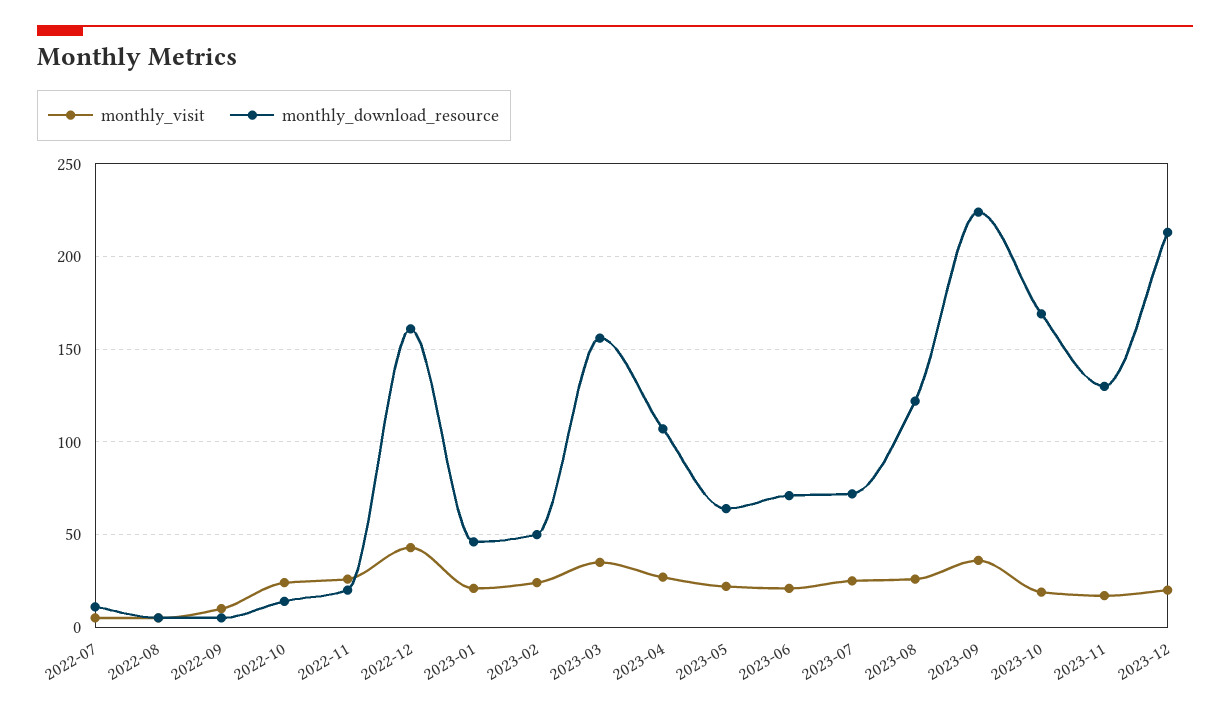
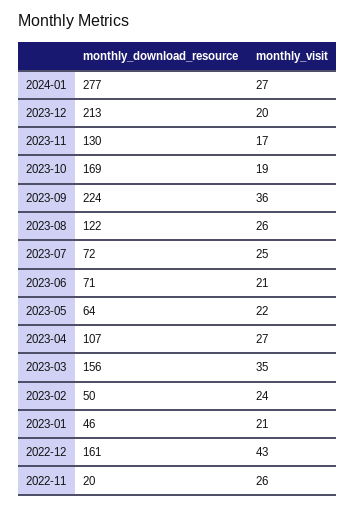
monthly_visit, 2022-07: 5 -> none
monthly_download_resource, 2022-07: 10 -> none
monthly_visit, 2022-08: 5 -> none
monthly_download_resource, 2022-08: 5 -> none
monthly_visit, 2022-09: 10 -> none
monthly_download_resource, 2022-09: 5 -> none
monthly_visit, 2022-10: 25 -> none
monthly_download_resource, 2022-10: 15 -> none
monthly_download_resource, 2024-01: none -> 277
monthly_visit, 2024-01: none -> 27

